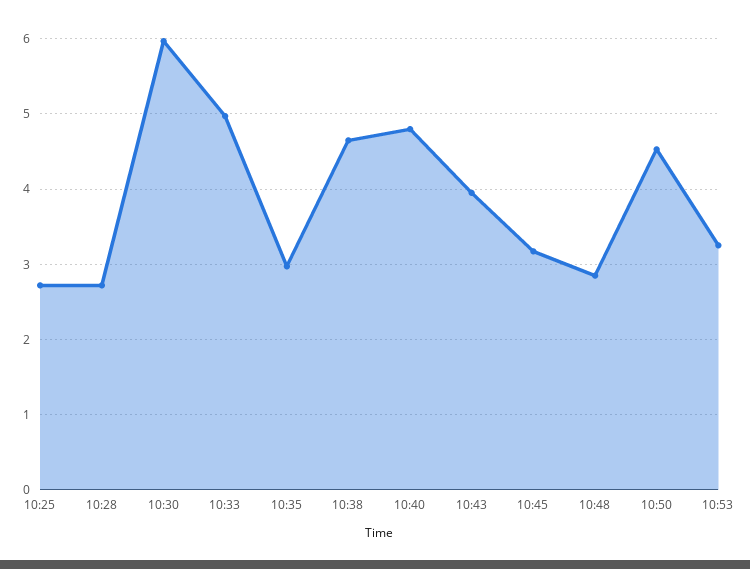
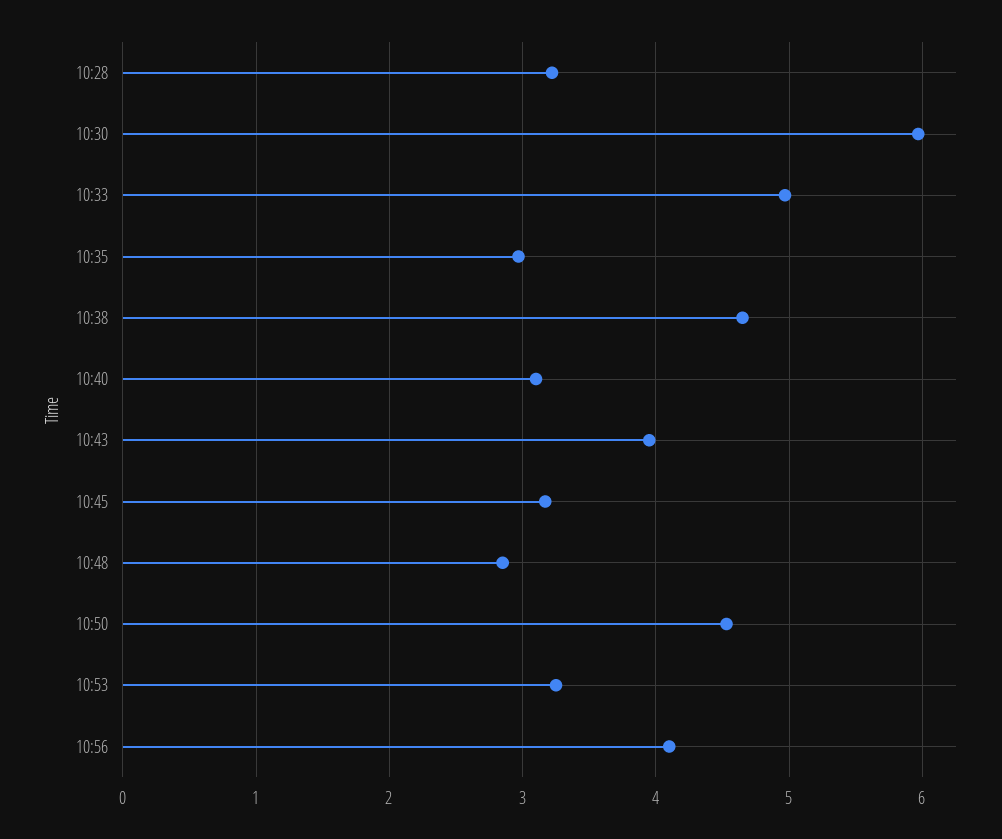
10:25: 2.7 -> none
10:28: 2.7 -> 3.2
10:40: 4.8 -> 3.1
10:56: none -> 4.1

